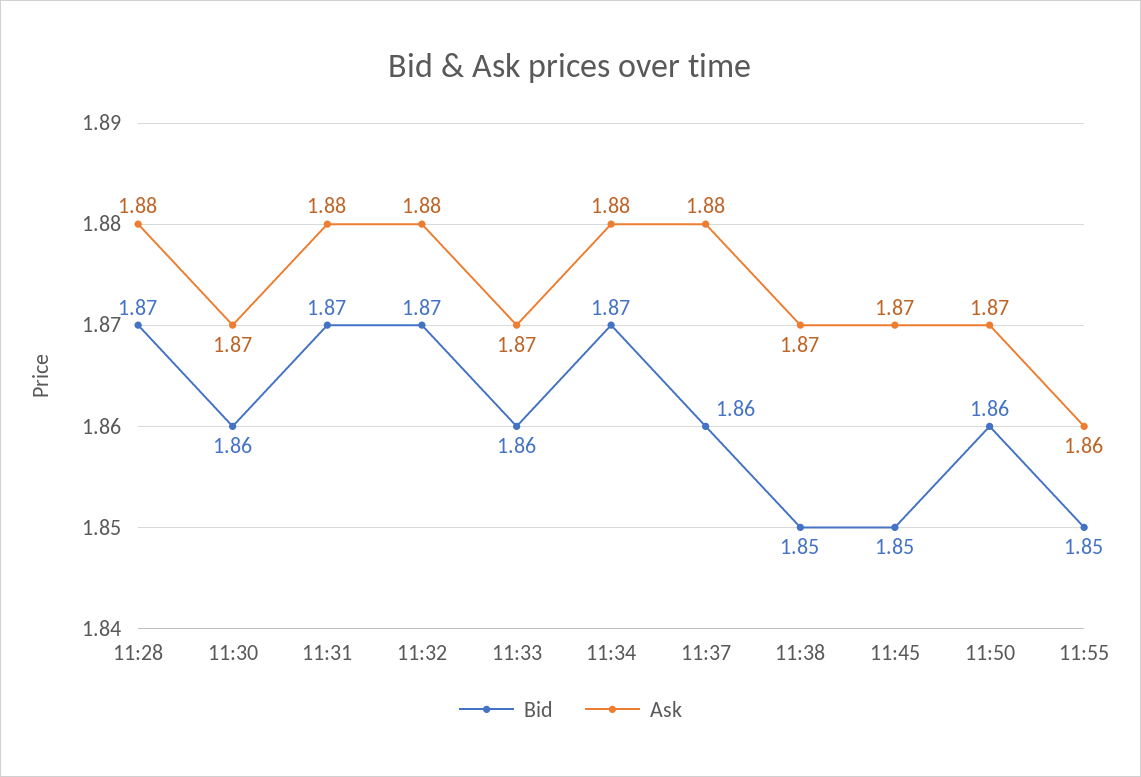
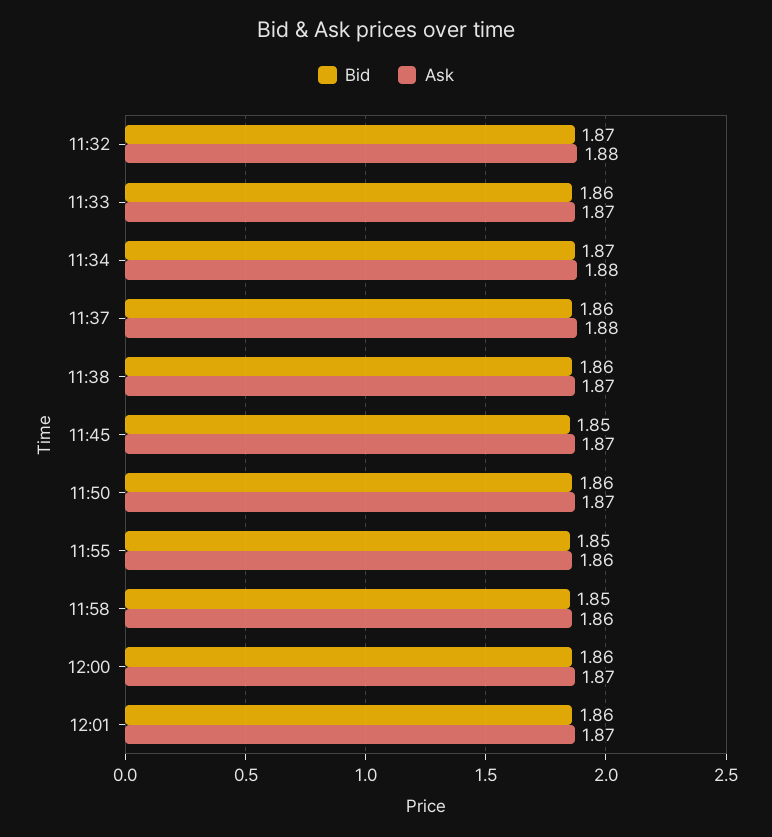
Bid, 11:28: 1.87 -> none
Ask, 11:28: 1.88 -> none
Bid, 11:30: 1.86 -> none
Ask, 11:30: 1.87 -> none
Bid, 11:31: 1.87 -> none
Ask, 11:31: 1.88 -> none
Bid, 11:38: 1.85 -> 1.86
Bid, 11:58: none -> 1.85
Ask, 11:58: none -> 1.86
Bid, 12:00: none -> 1.86
Ask, 12:00: none -> 1.87
Bid, 12:01: none -> 1.86
Ask, 12:01: none -> 1.87

